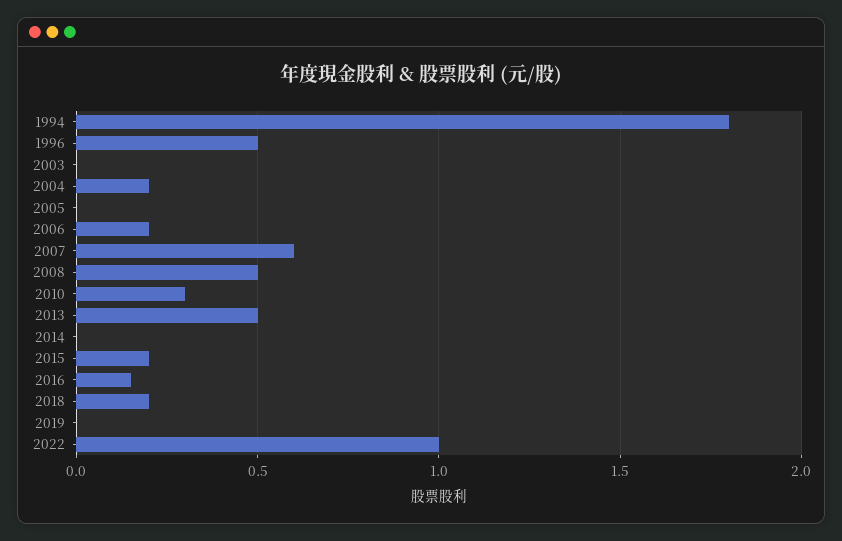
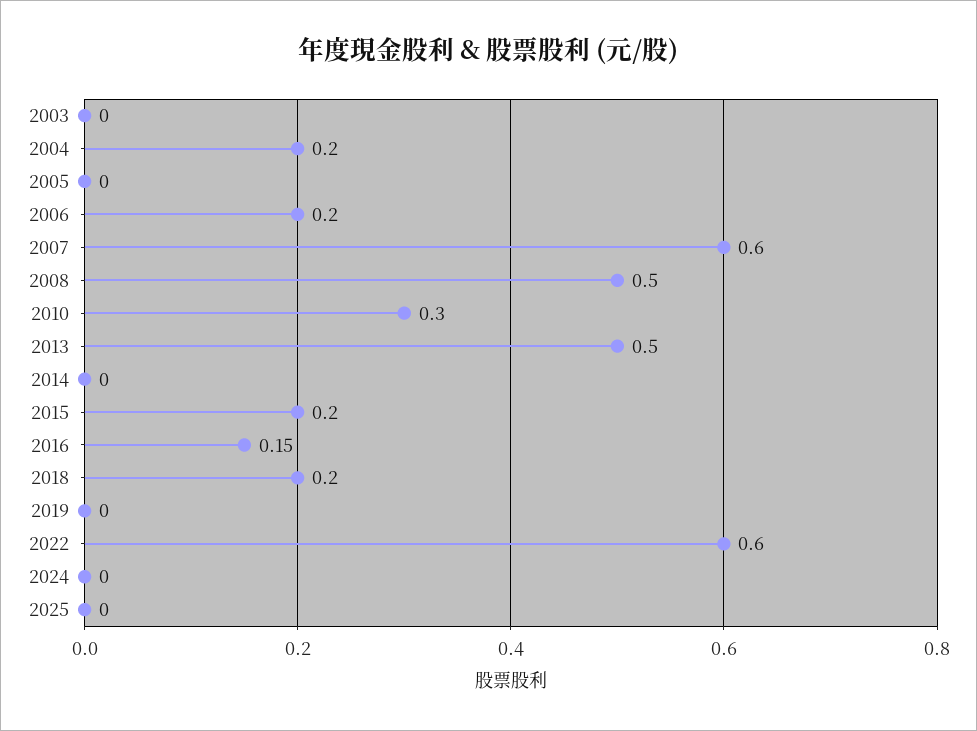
1994: 1.8 -> none
1996: 0.5 -> none
2022: 1 -> 0.6
2024: none -> 0
2025: none -> 0

